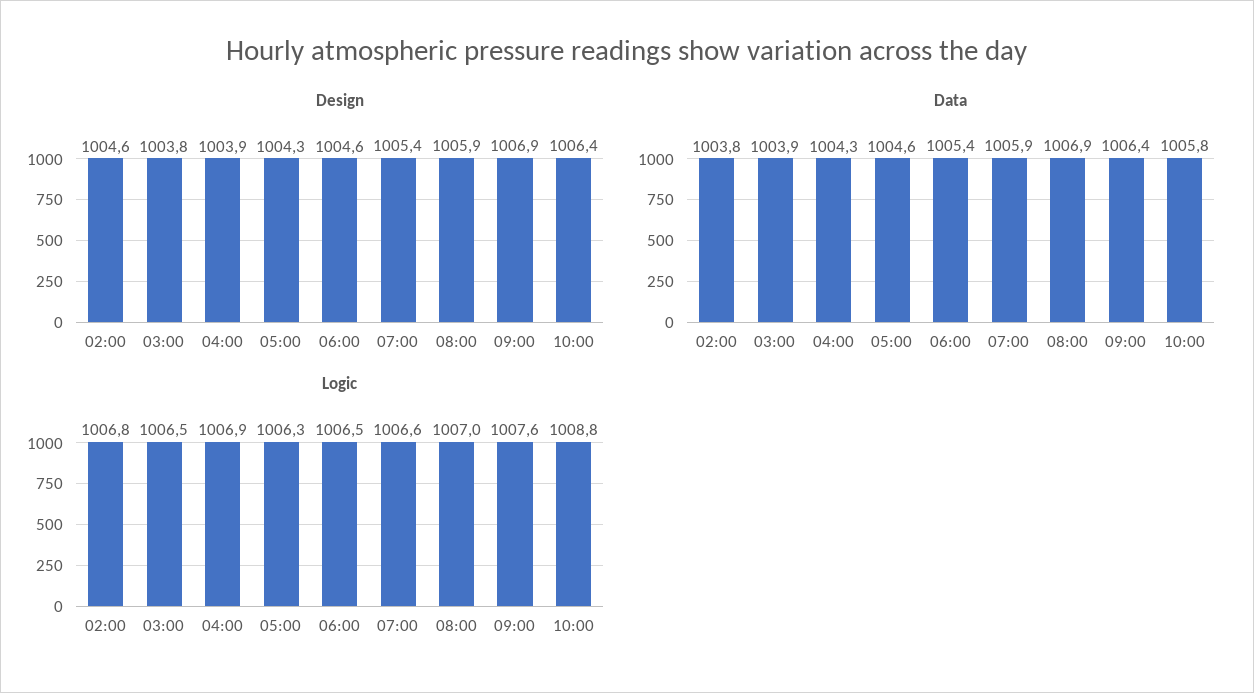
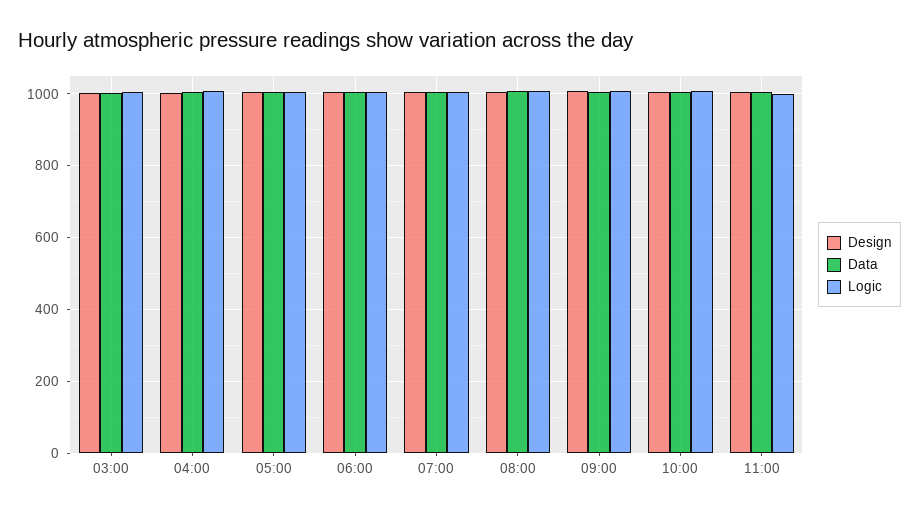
Design, 02:00: 1004.6 -> none
Data, 02:00: 1003.8 -> none
Logic, 02:00: 1006.8 -> none
Design, 11:00: none -> 1000
Data, 11:00: none -> 1000
Logic, 11:00: none -> 1000

